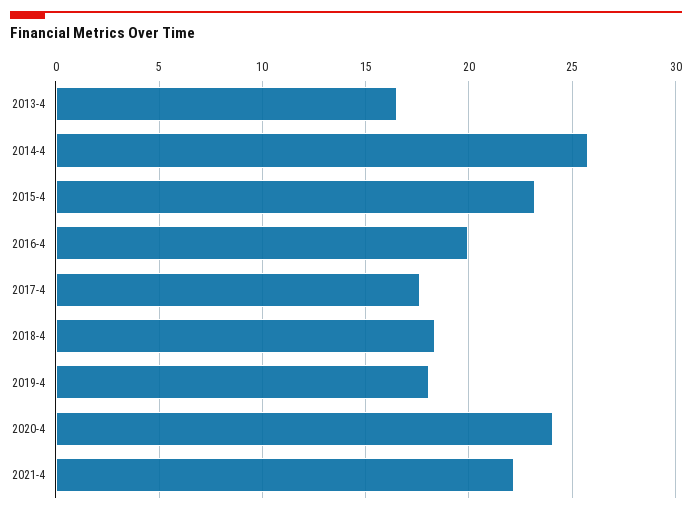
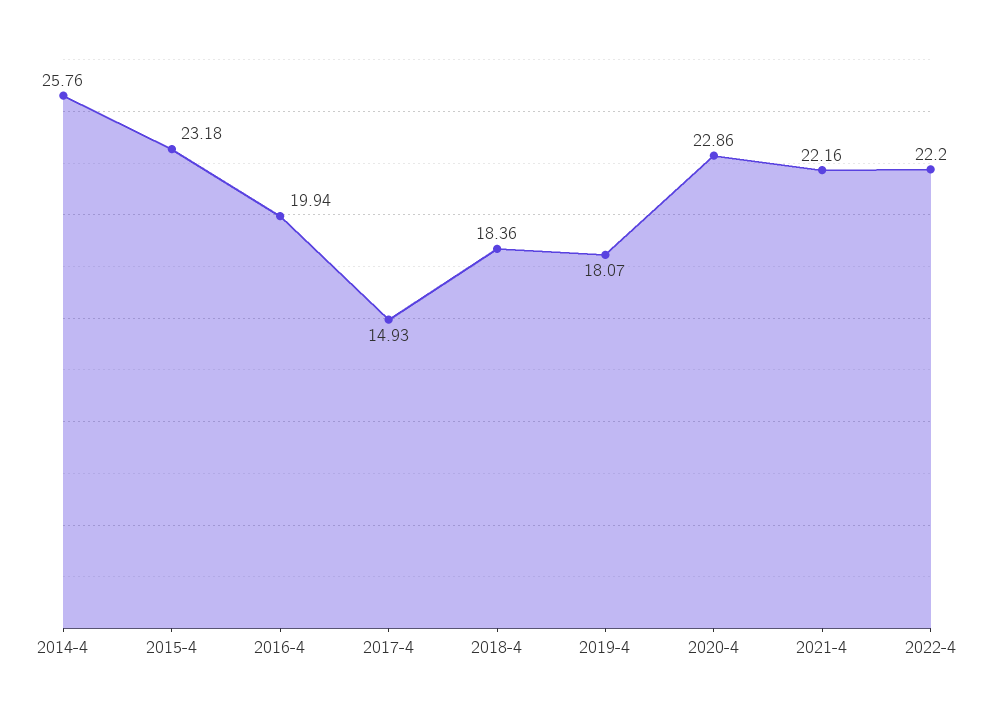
2013-4: 16.5 -> none
2017-4: 17.5 -> 14.93
2020-4: 24 -> 22.86
2022-4: none -> 22.2

